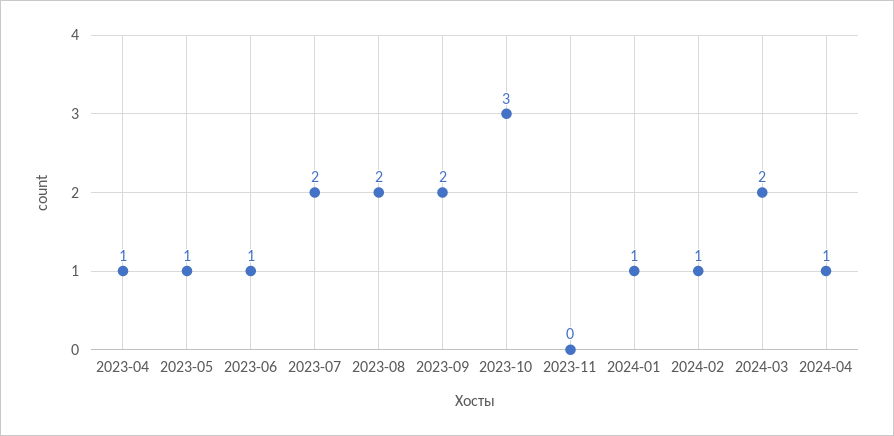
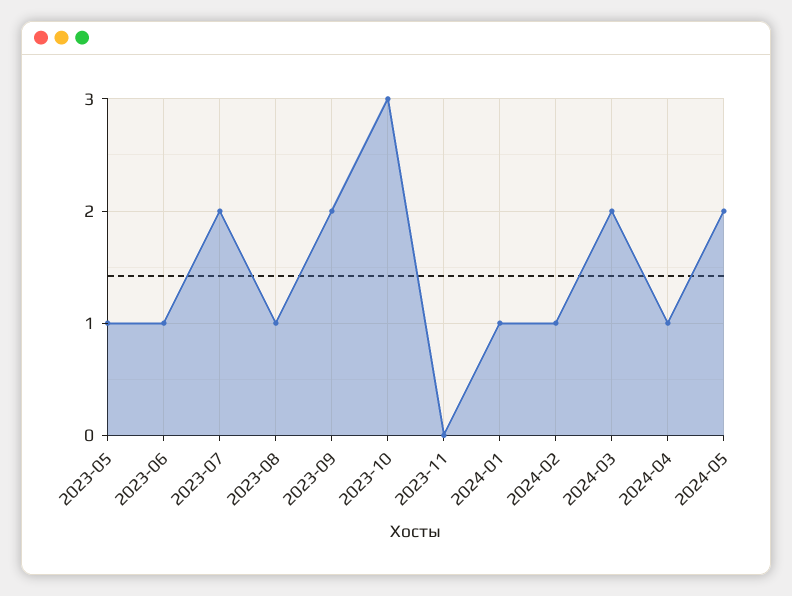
2023-04: 1 -> none
2023-08: 2 -> 1
2024-05: none -> 2

